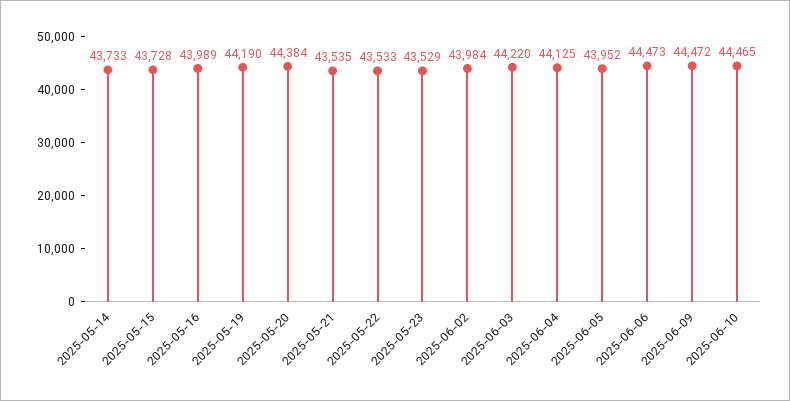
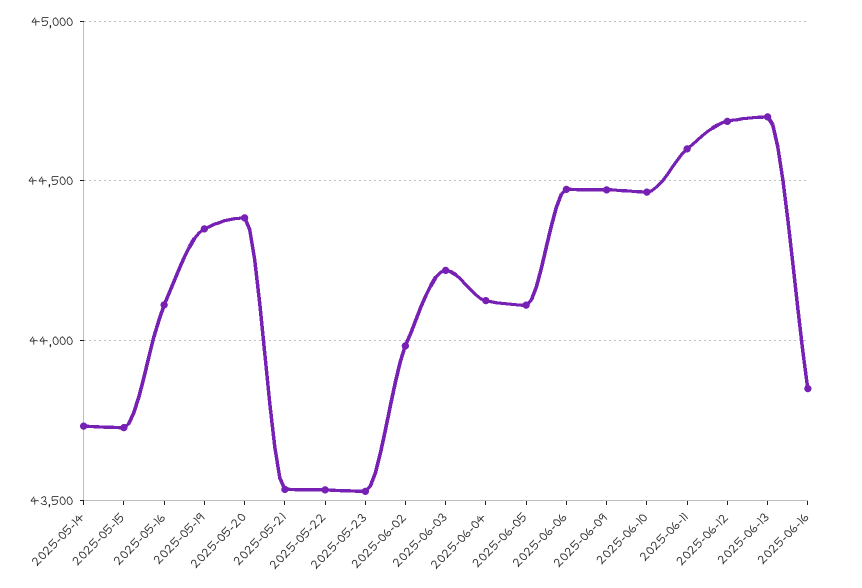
2025-05-16: 43989 -> 44100
2025-05-19: 44190 -> 44350
2025-06-05: 43952 -> 44100
2025-06-11: none -> 44600
2025-06-12: none -> 44700
2025-06-13: none -> 44700
2025-06-16: none -> 43850

